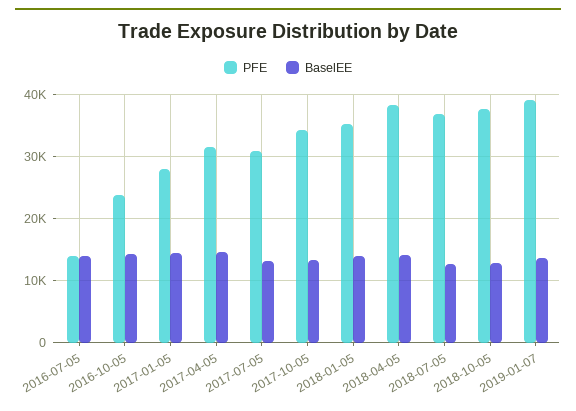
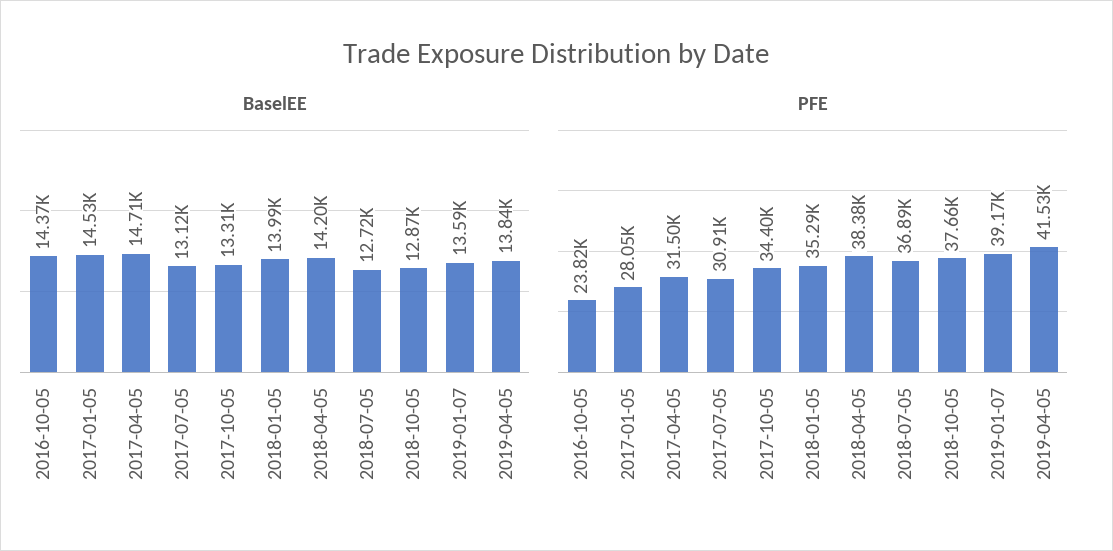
PFE, 2016-07-05: 14000 -> none
BaselEE, 2016-07-05: 14000 -> none
BaselEE, 2019-04-05: none -> 13840
PFE, 2019-04-05: none -> 41530

